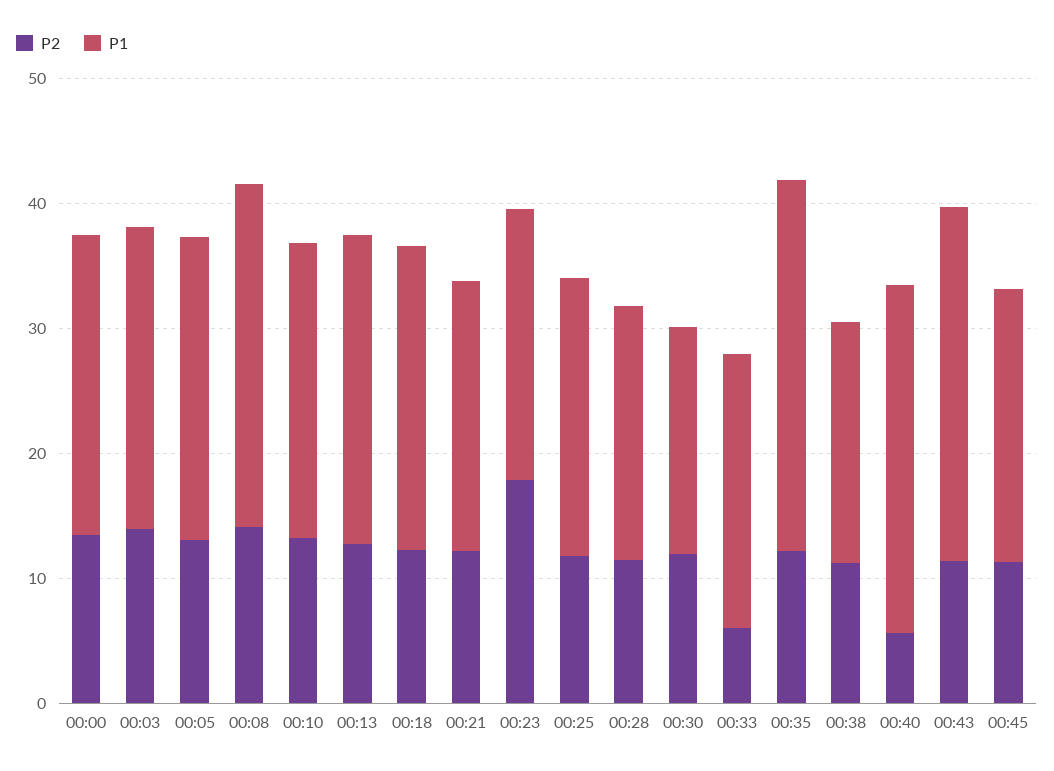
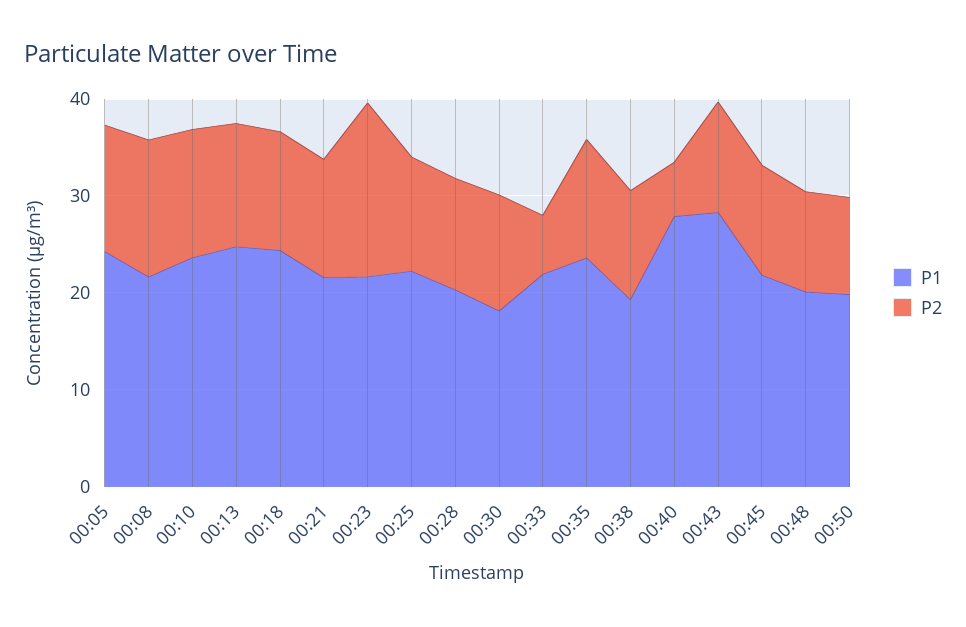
P2, 00:00: 14 -> none
P1, 00:00: 24 -> none
P2, 00:03: 14 -> none
P1, 00:03: 24 -> none
P1, 00:08: 28 -> 22
P1, 00:35: 30 -> 24
P1, 00:48: none -> 20
P2, 00:48: none -> 10
P1, 00:50: none -> 20
P2, 00:50: none -> 10

